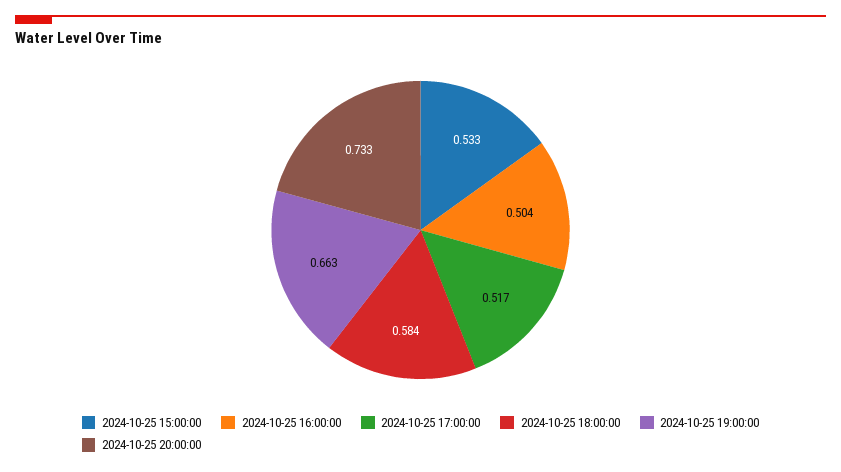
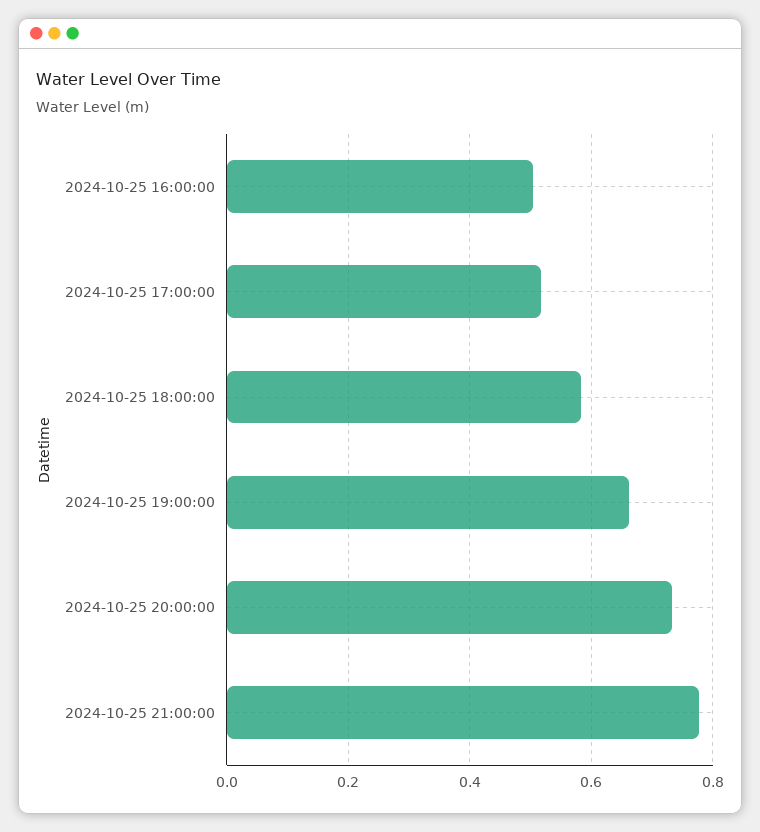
2024-10-25 15:00:00: 0.533 -> none
2024-10-25 21:00:00: none -> 0.78

